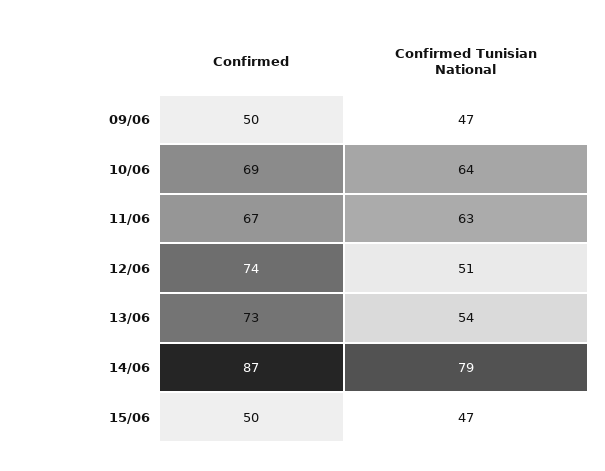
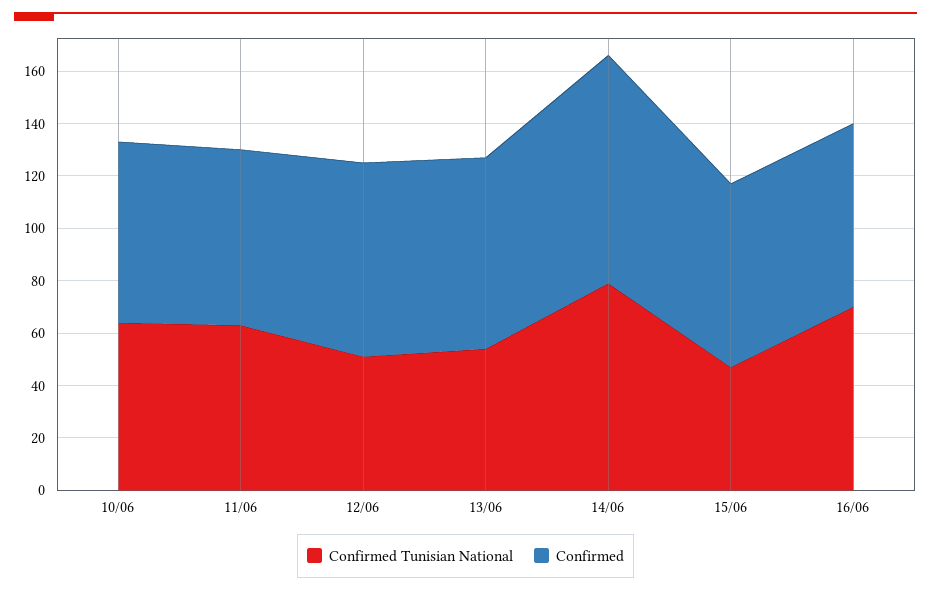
Confirmed, 09/06: 50 -> none
Confirmed Tunisian National, 09/06: 47 -> none
Confirmed, 15/06: 50 -> 70
Confirmed Tunisian National, 16/06: none -> 70
Confirmed, 16/06: none -> 70

